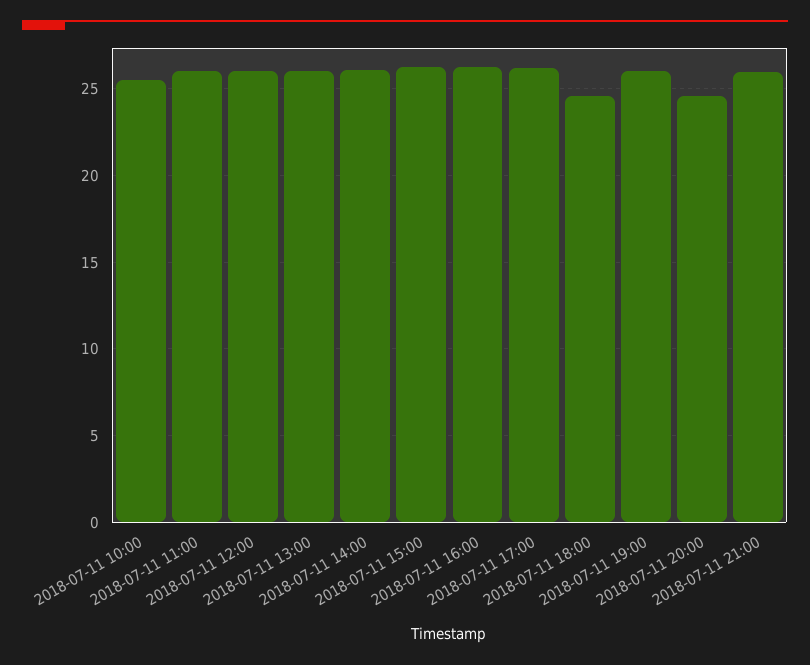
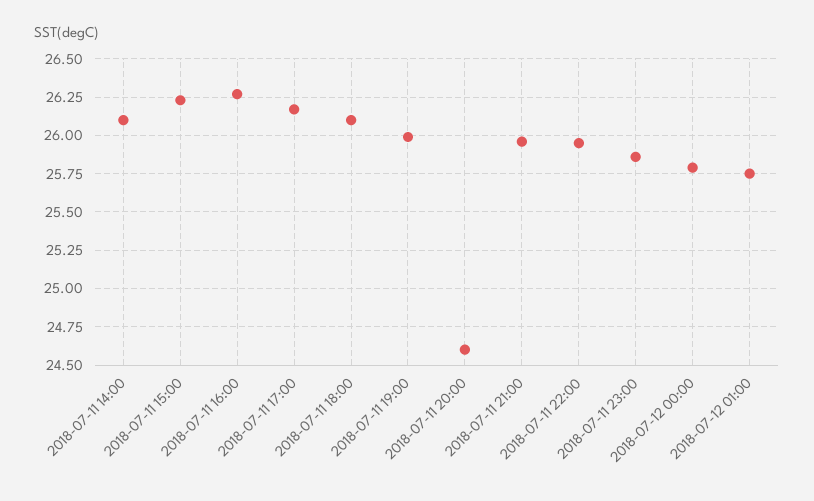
2018-07-11 10:00: 25.5 -> none
2018-07-11 11:00: 26 -> none
2018-07-11 12:00: 26 -> none
2018-07-11 13:00: 26 -> none
2018-07-11 18:00: 24.5 -> 26.1
2018-07-11 22:00: none -> 25.95
2018-07-11 23:00: none -> 25.85
2018-07-12 00:00: none -> 25.8
2018-07-12 01:00: none -> 25.75

